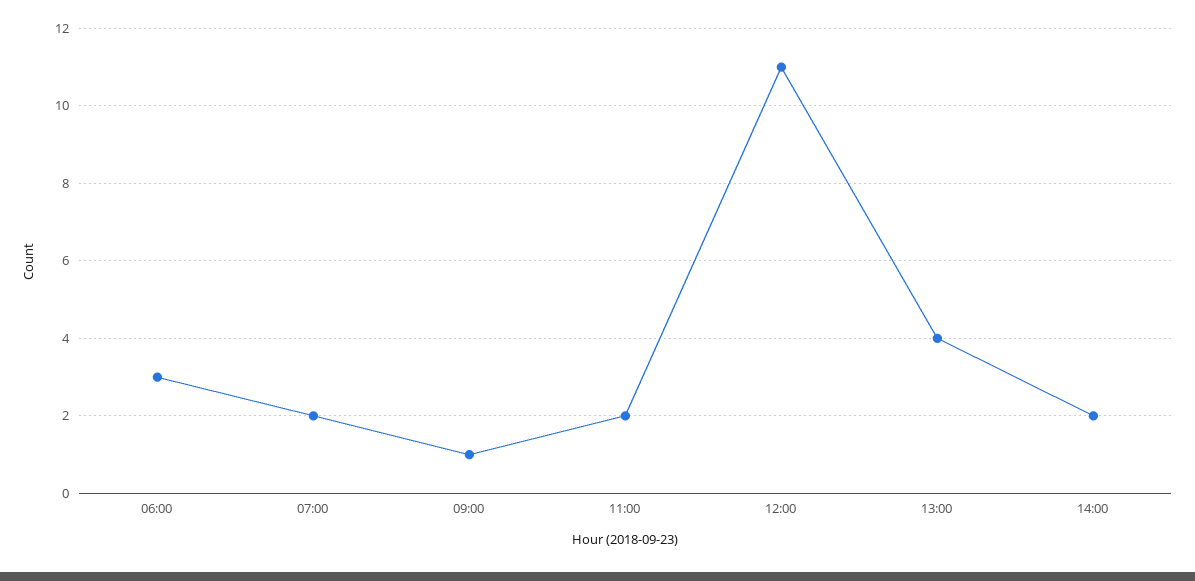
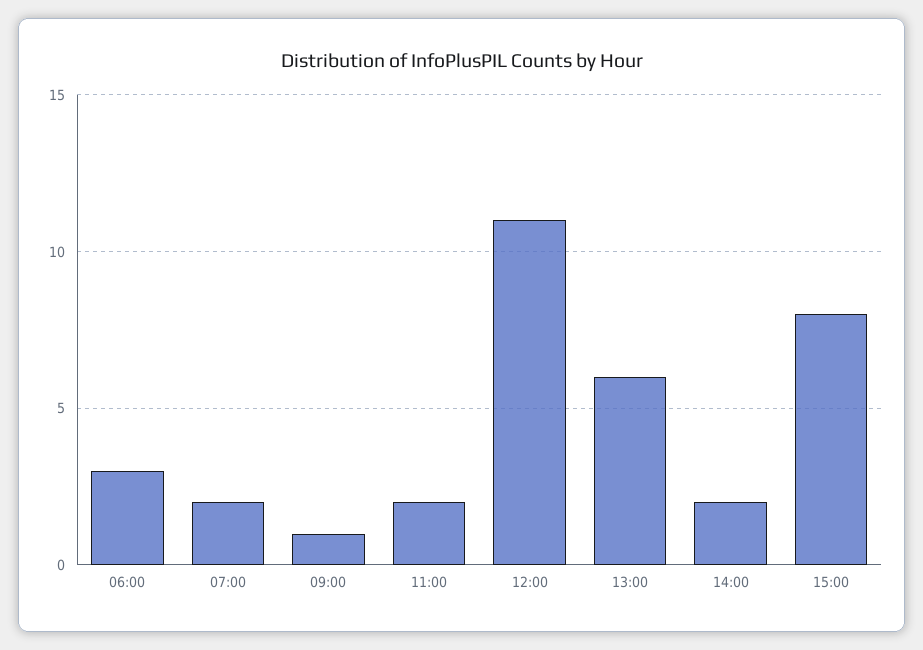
13:00: 4 -> 6
15:00: none -> 8

